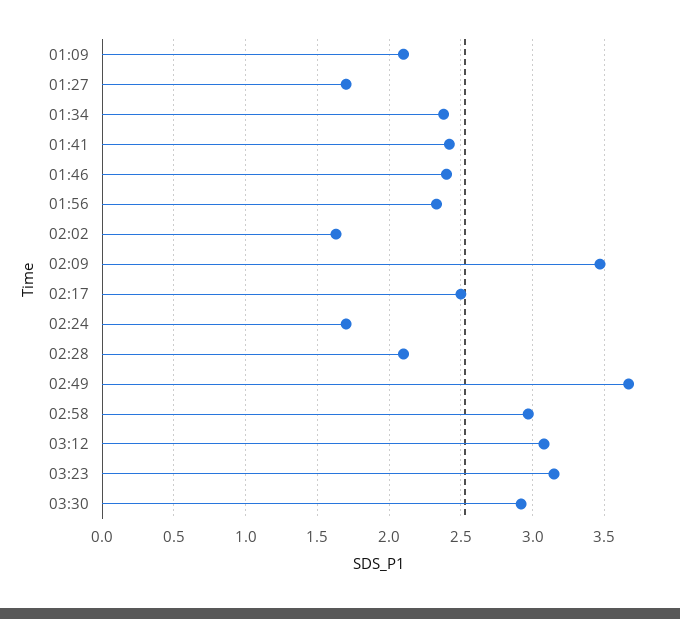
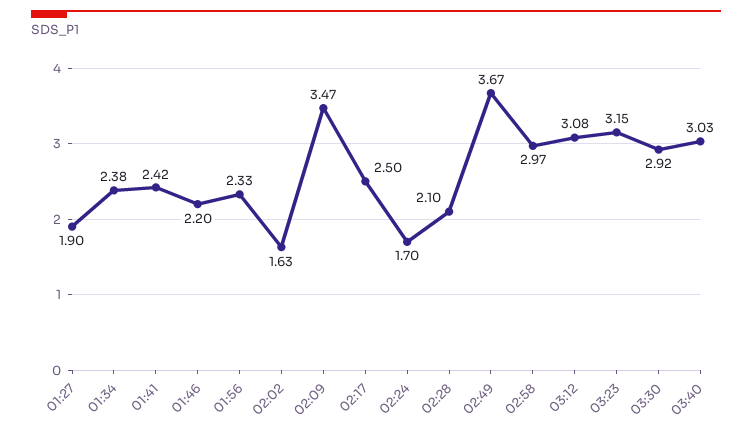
01:09: 2.1 -> none
01:27: 1.7 -> 1.9
01:46: 2.4 -> 2.2
03:40: none -> 3.03

